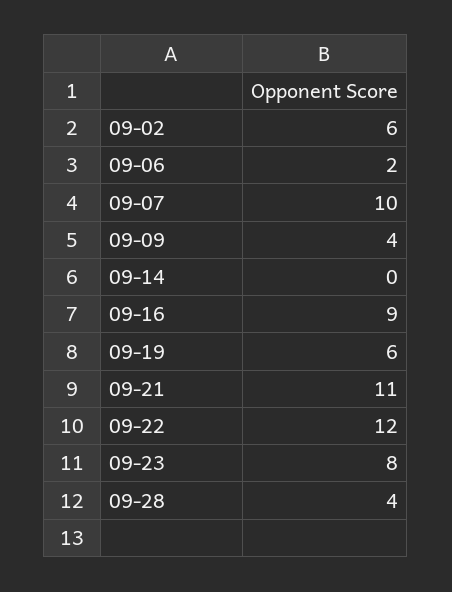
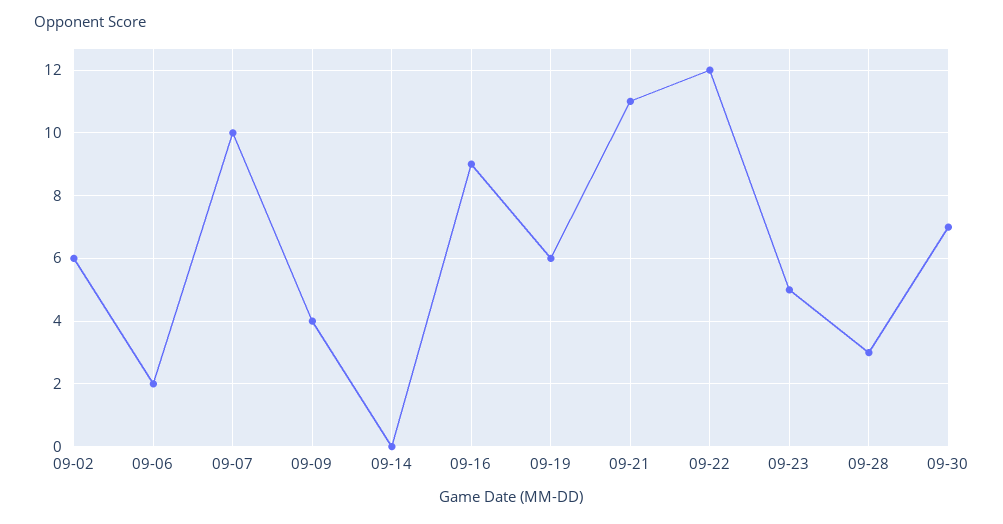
09-23: 8 -> 5
09-28: 4 -> 3
09-30: none -> 7

